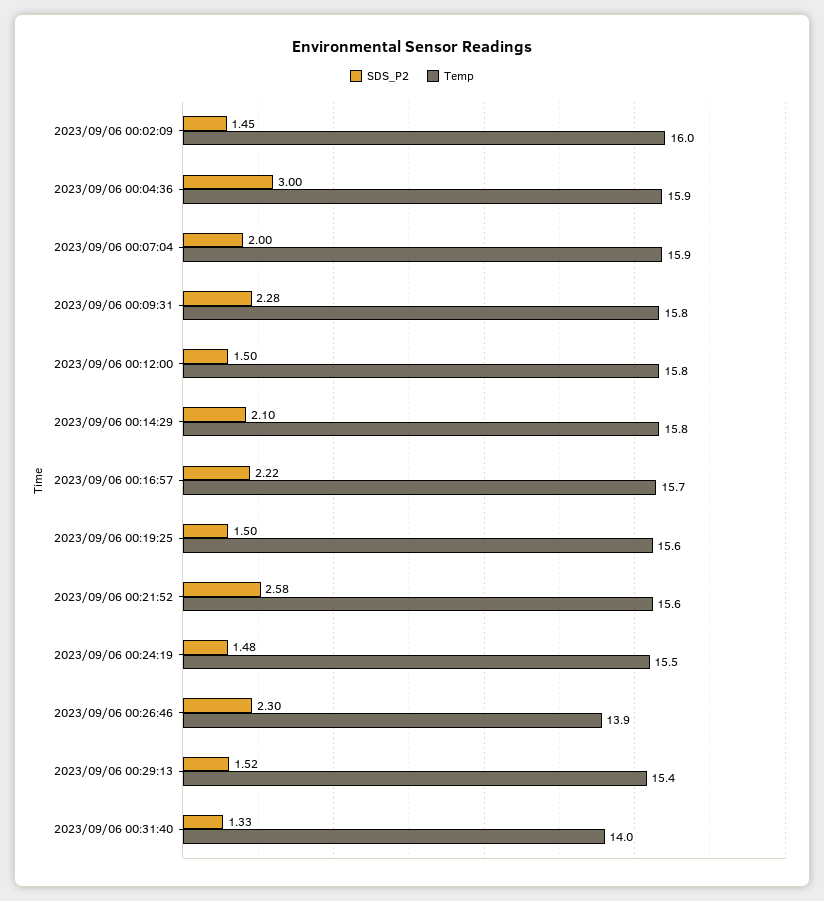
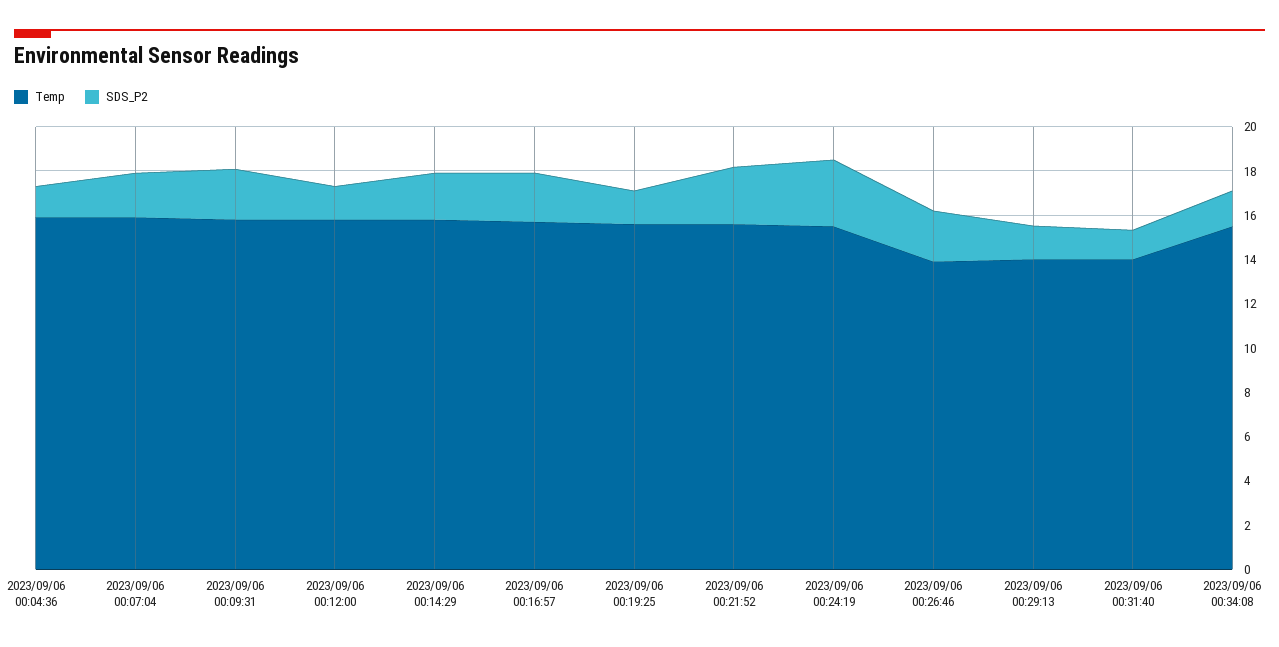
SDS_P2, 2023/09/06 00:02:09: 1.45 -> none
Temp, 2023/09/06 00:02:09: 16 -> none
SDS_P2, 2023/09/06 00:04:36: 3 -> 1.5
SDS_P2, 2023/09/06 00:24:19: 1.48 -> 3
Temp, 2023/09/06 00:29:13: 15.4 -> 14
Temp, 2023/09/06 00:34:08: none -> 15.5
SDS_P2, 2023/09/06 00:34:08: none -> 1.5

